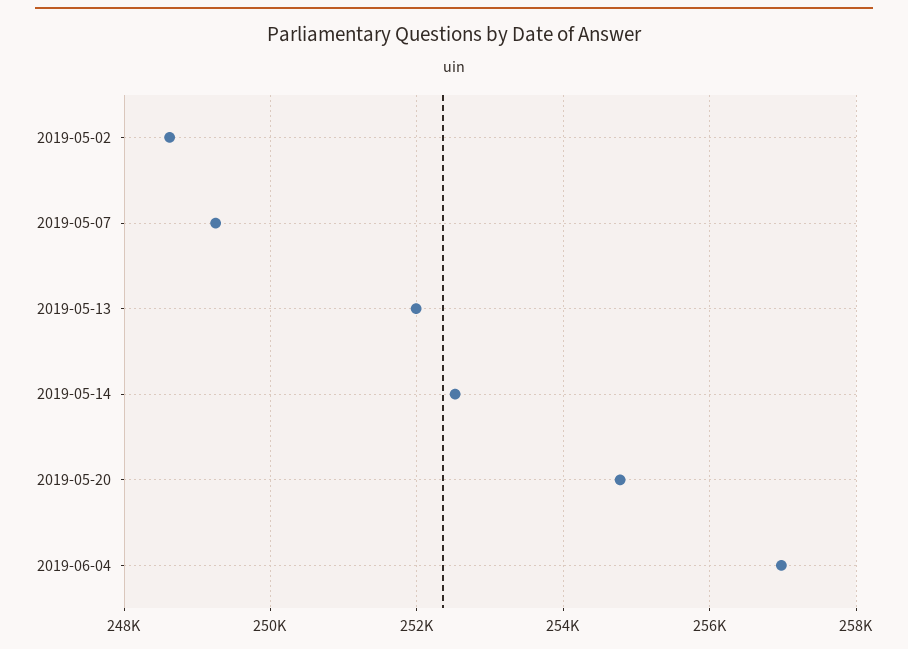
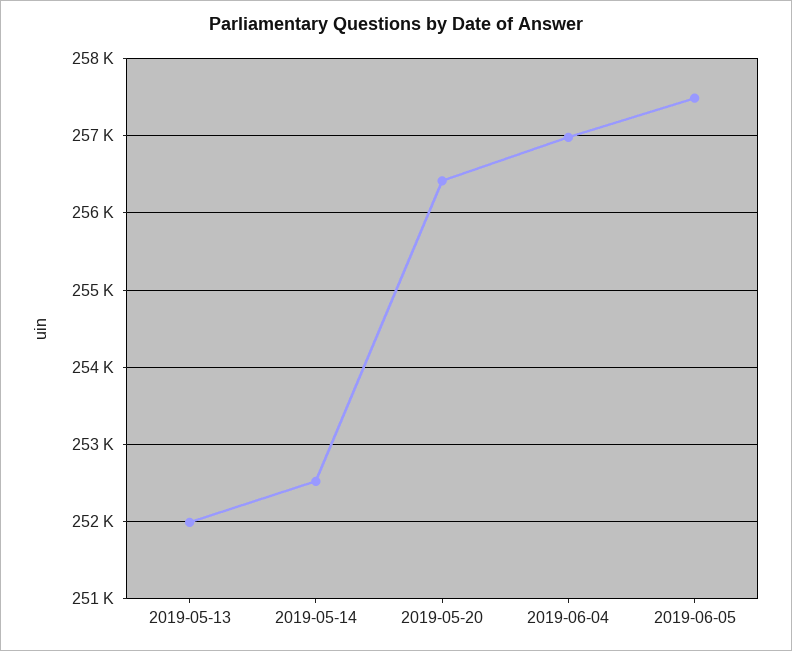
2019-05-02: 248600 -> none
2019-05-07: 249200 -> none
2019-05-20: 254800 -> 256400
2019-06-05: none -> 257500

